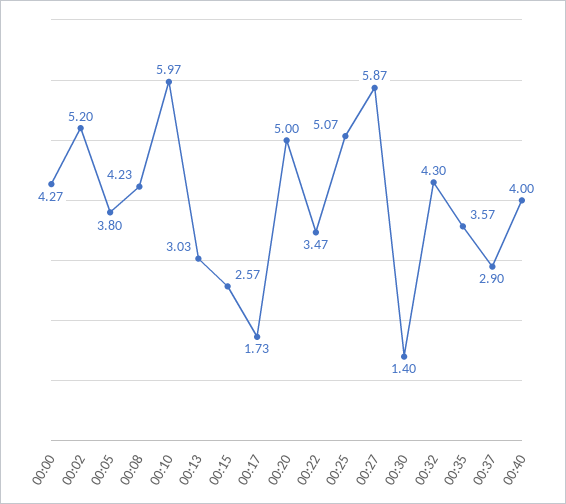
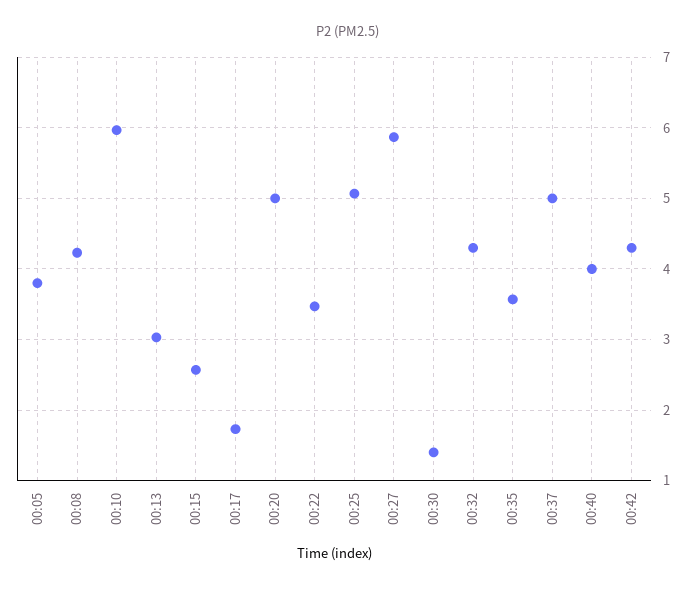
00:00: 4.27 -> none
00:02: 5.2 -> none
00:37: 2.9 -> 5
00:42: none -> 4.3

